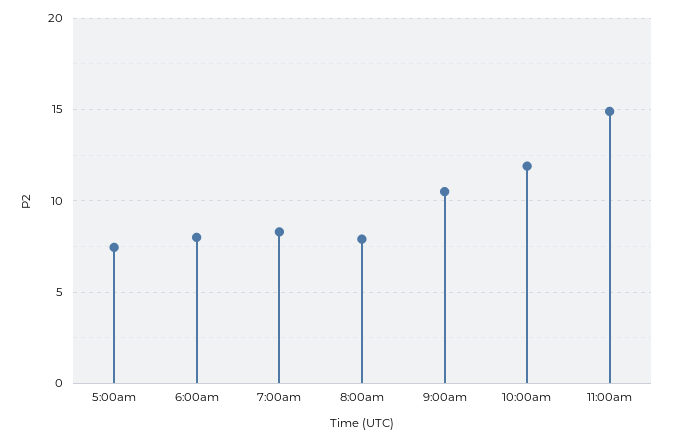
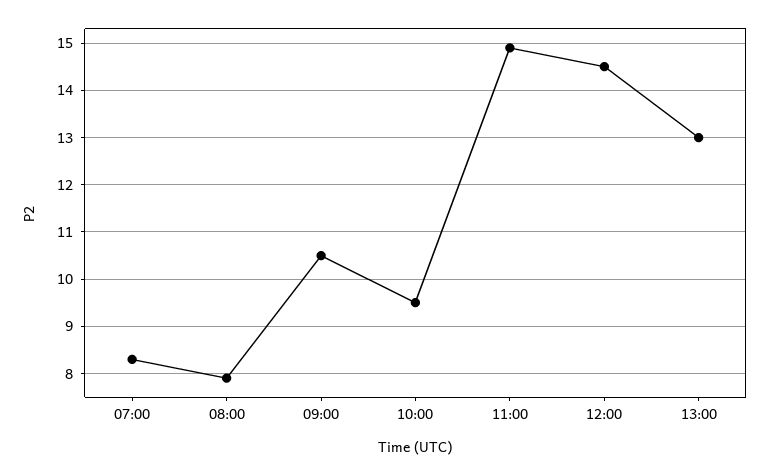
5:00am: 7.5 -> none
6:00am: 8 -> none
10:00am: 12 -> 9.5
12:00: none -> 14.5
13:00: none -> 13

